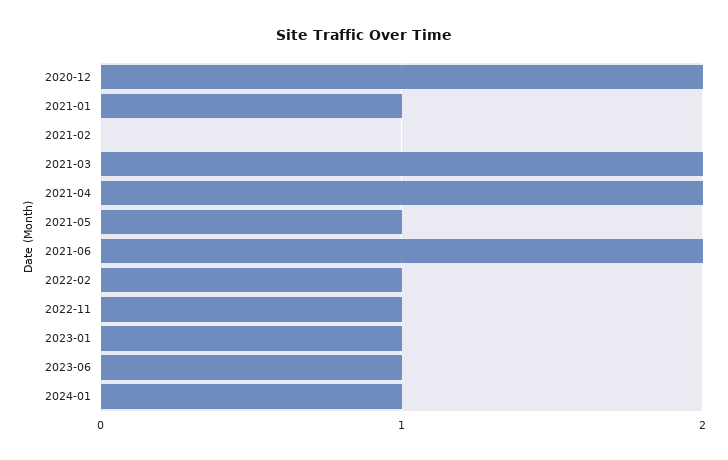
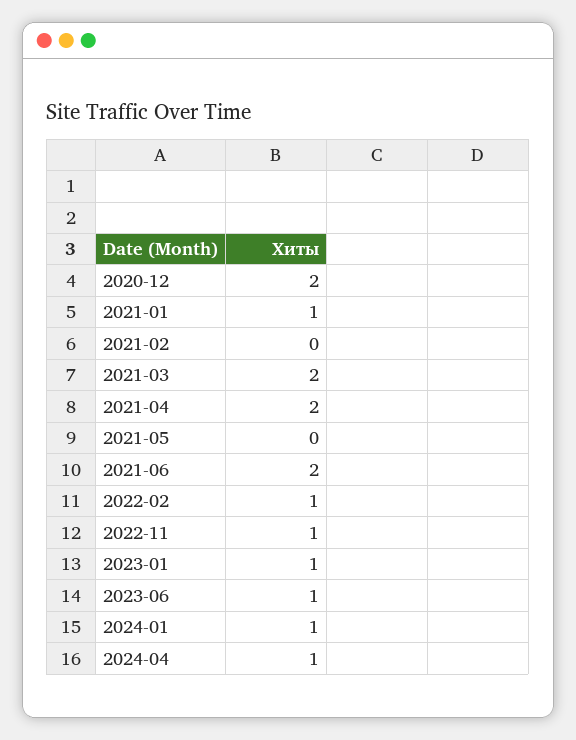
2021-05: 1 -> 0
2024-04: none -> 1

